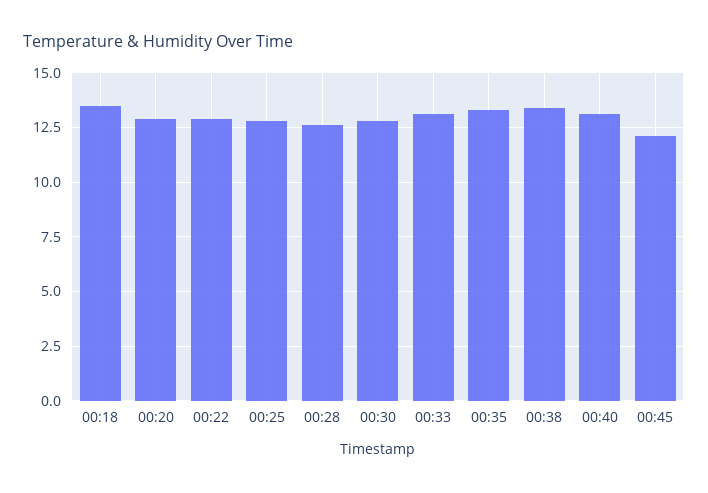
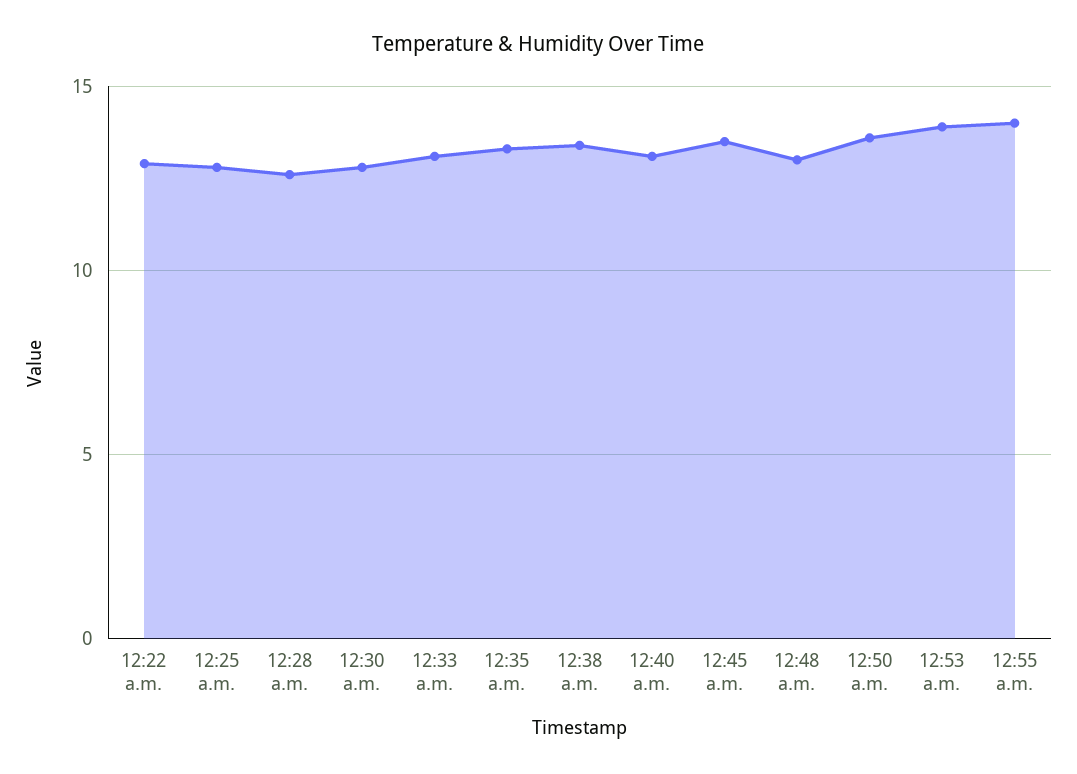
00:18: 13.5 -> none
00:20: 13 -> none
00:45: 12 -> 13.5
12:48 a.m.: none -> 13
12:50 a.m.: none -> 13.5
12:53 a.m.: none -> 14
12:55 a.m.: none -> 14

